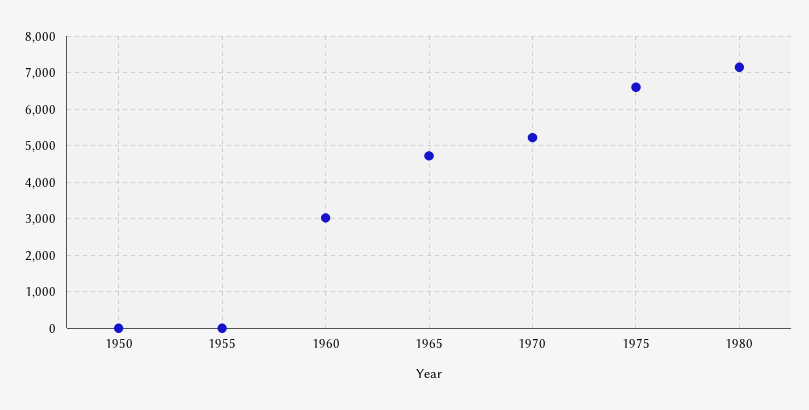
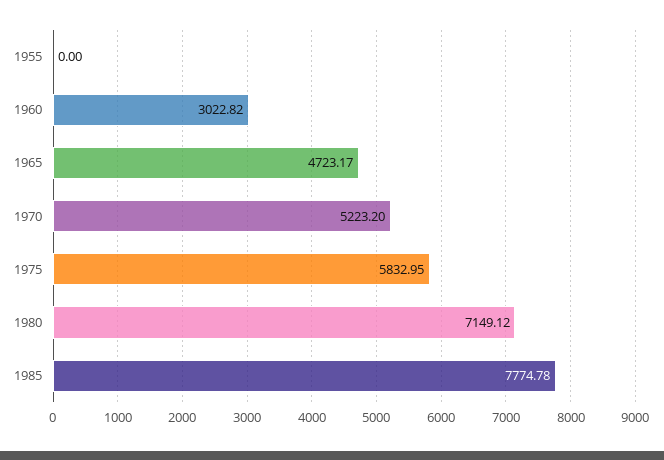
1950: 0 -> none
1975: 6600 -> 5832.95
1985: none -> 7774.78

